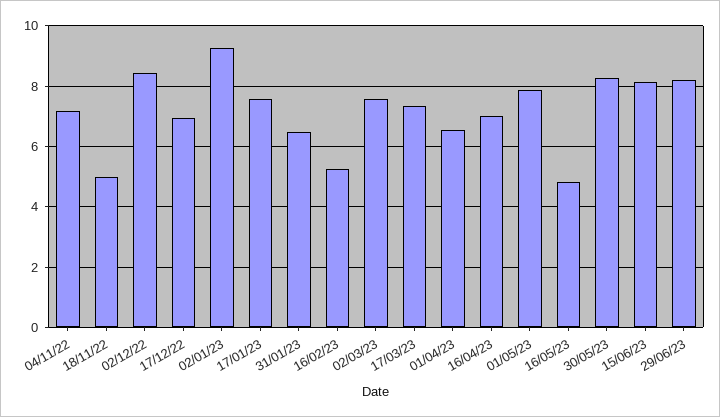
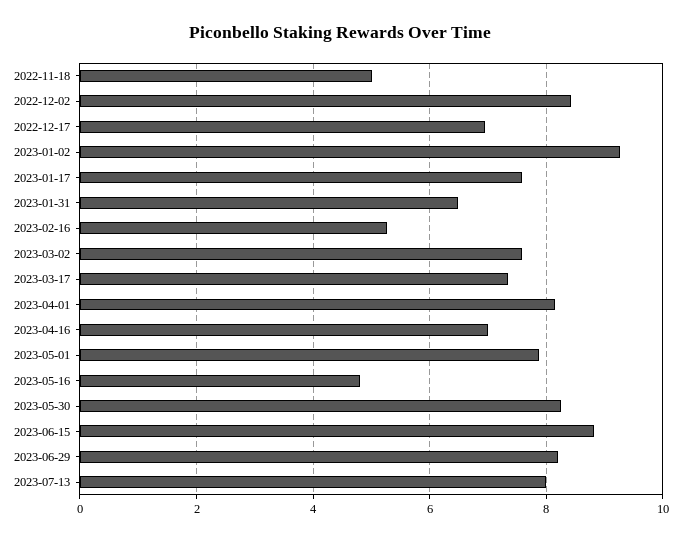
04/11/22: 7.2 -> none
01/04/23: 6.6 -> 8.2
15/06/23: 8.2 -> 8.8
2023-07-13: none -> 8

